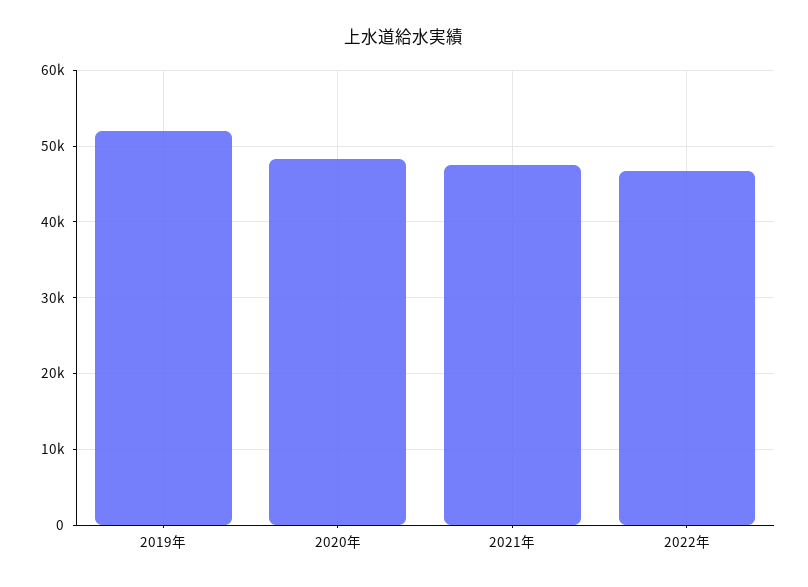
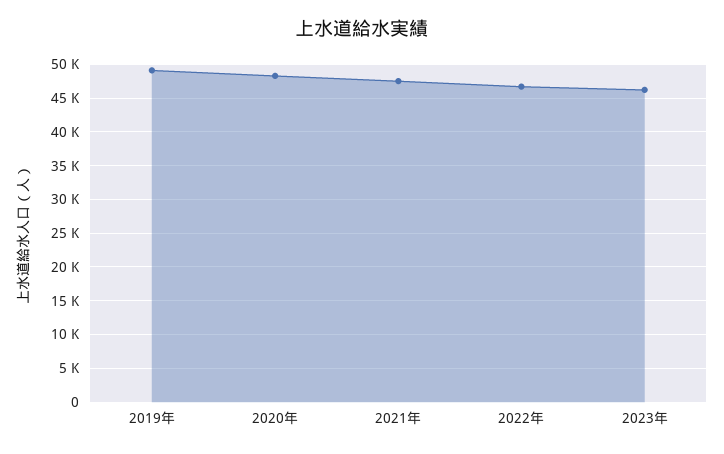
2019年: 52000 -> 49000
2023年: none -> 46000

